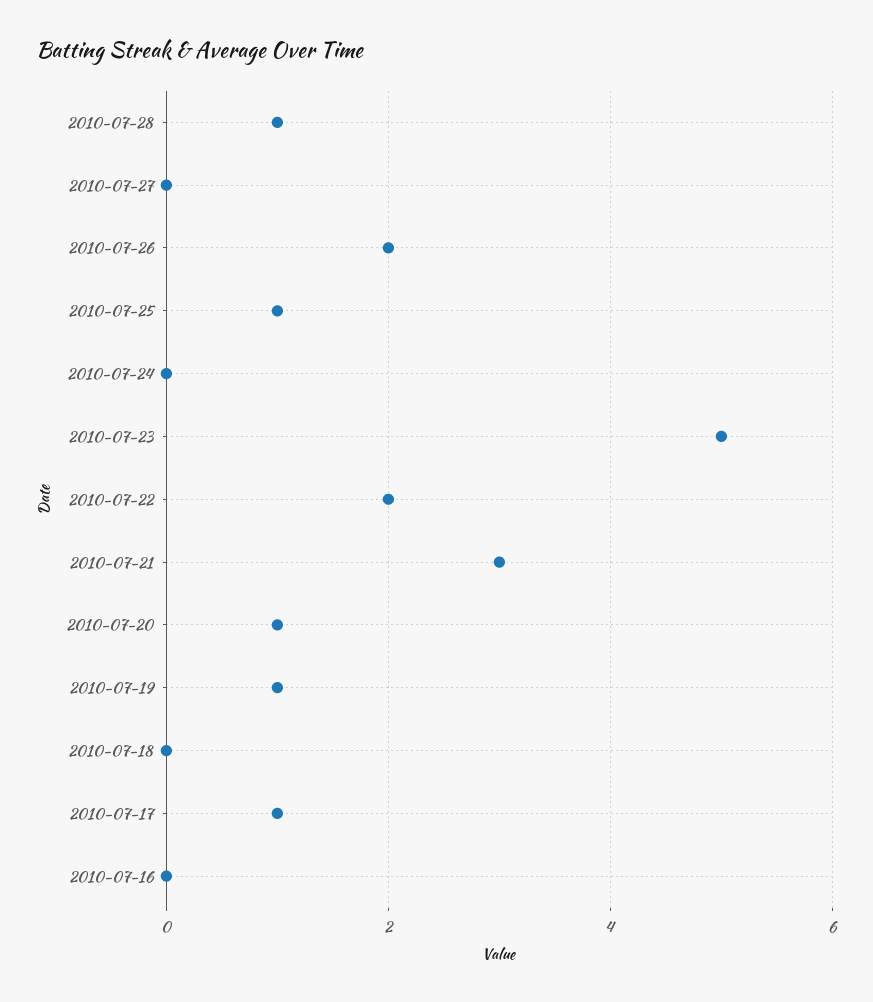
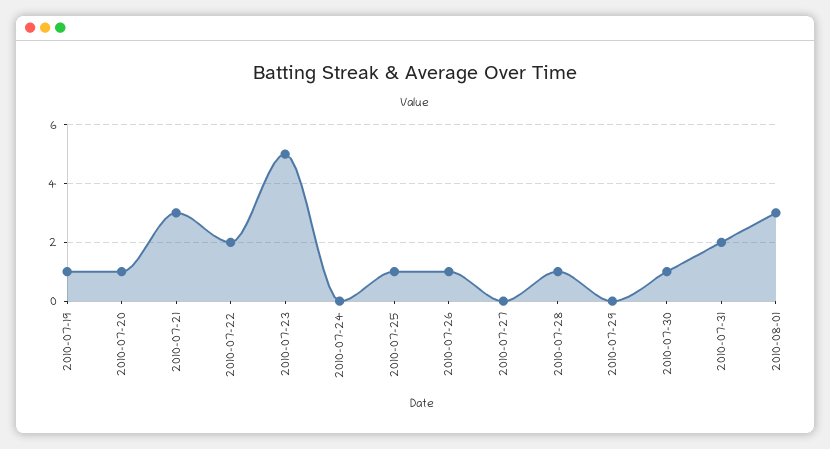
2010-07-26: 2 -> 1
2010-07-18: 0 -> none
2010-07-17: 1 -> none
2010-07-16: 0 -> none
2010-07-29: none -> 0
2010-07-30: none -> 1
2010-07-31: none -> 2
2010-08-01: none -> 3

